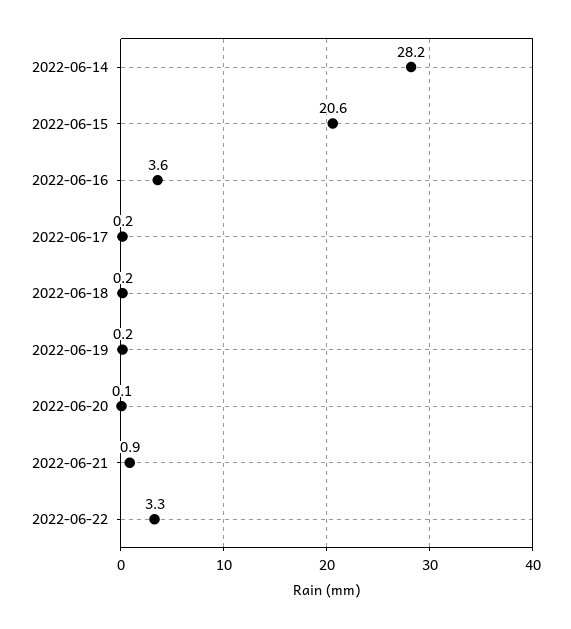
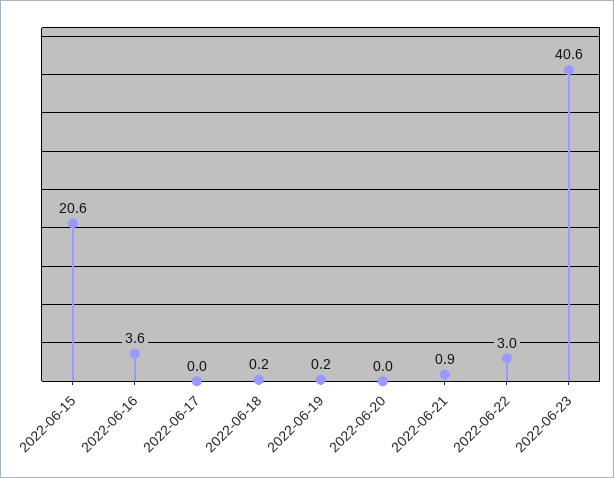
2022-06-14: 28.2 -> none
2022-06-17: 0.2 -> 0
2022-06-20: 0.1 -> 0
2022-06-22: 3.3 -> 3
2022-06-23: none -> 40.6

